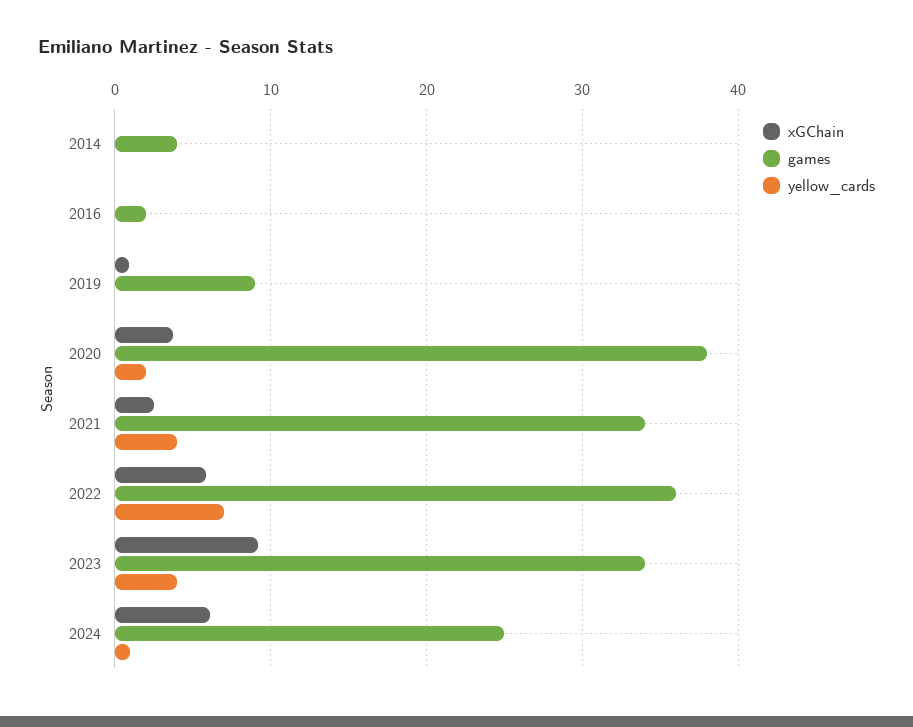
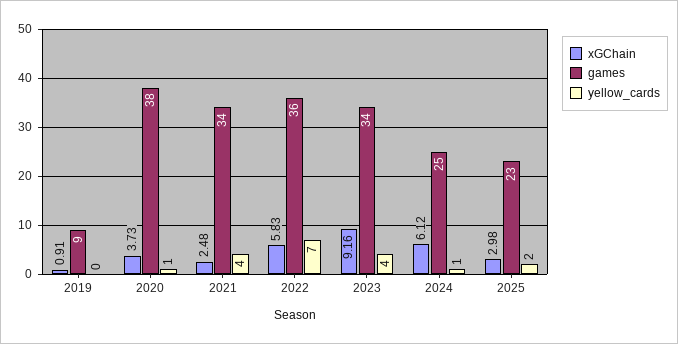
xGChain, 2014: 0 -> none
games, 2014: 4 -> none
yellow_cards, 2014: 0 -> none
xGChain, 2016: 0 -> none
games, 2016: 2 -> none
yellow_cards, 2016: 0 -> none
yellow_cards, 2020: 2 -> 1
xGChain, 2025: none -> 2.98
games, 2025: none -> 23
yellow_cards, 2025: none -> 2

